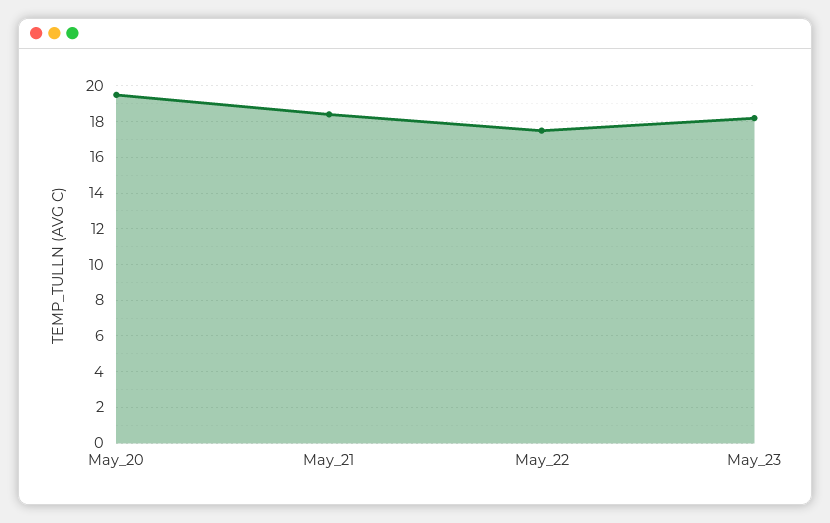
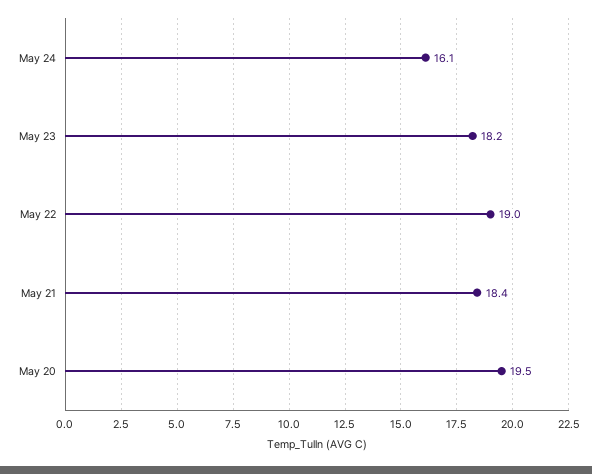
May_22: 17.5 -> 19
May 24: none -> 16.1

